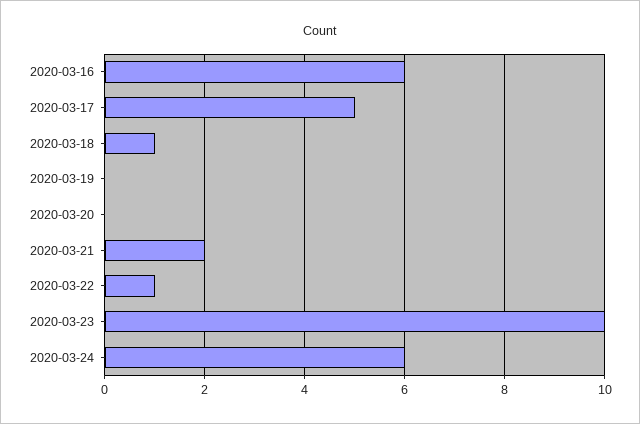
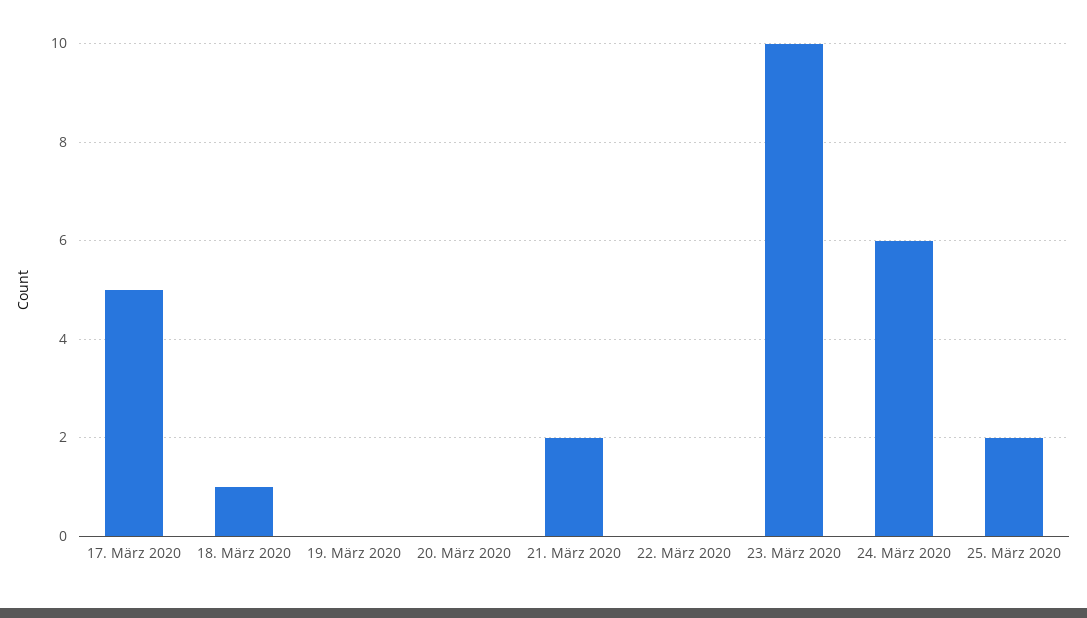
2020-03-16: 6 -> none
2020-03-22: 1 -> 0
25. März 2020: none -> 2

